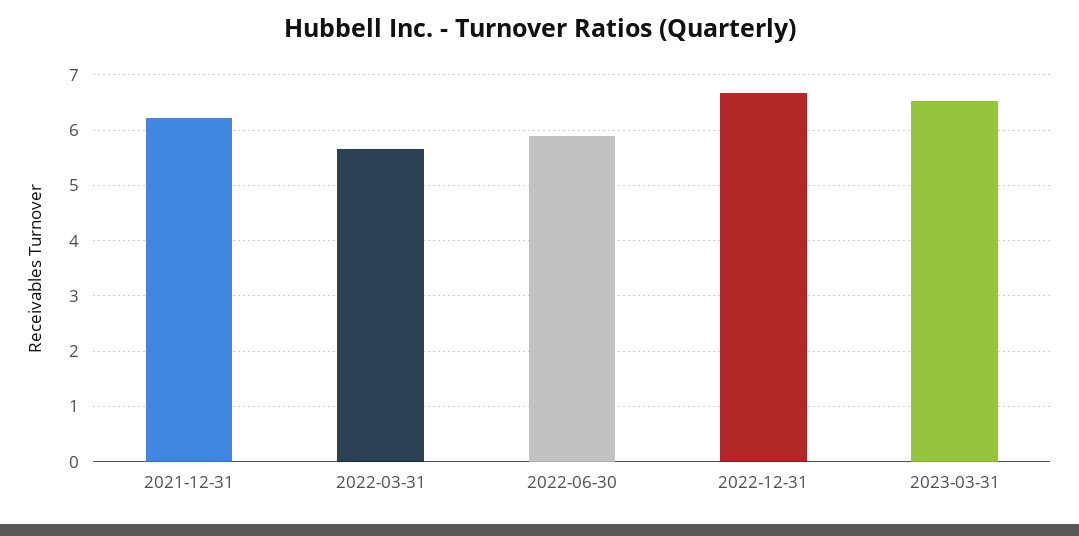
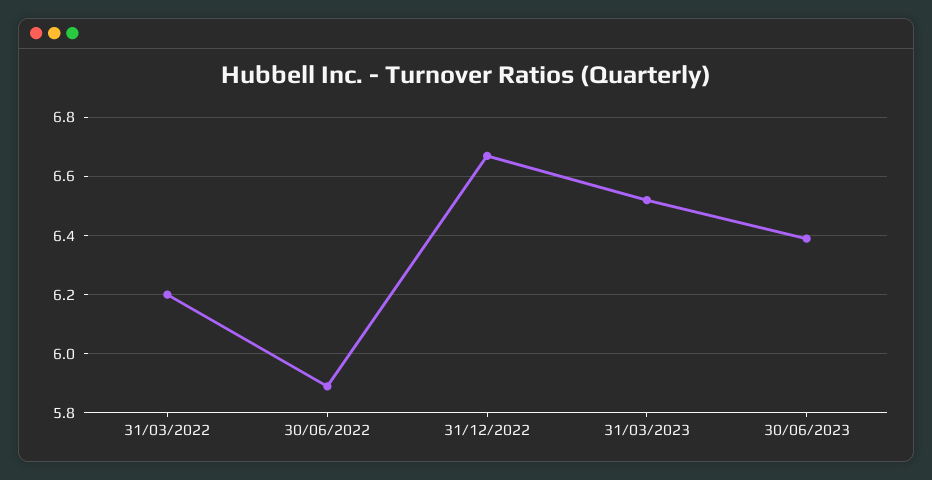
2021-12-31: 6.2 -> none
2022-03-31: 5.6 -> 6.2
30/06/2023: none -> 6.4

